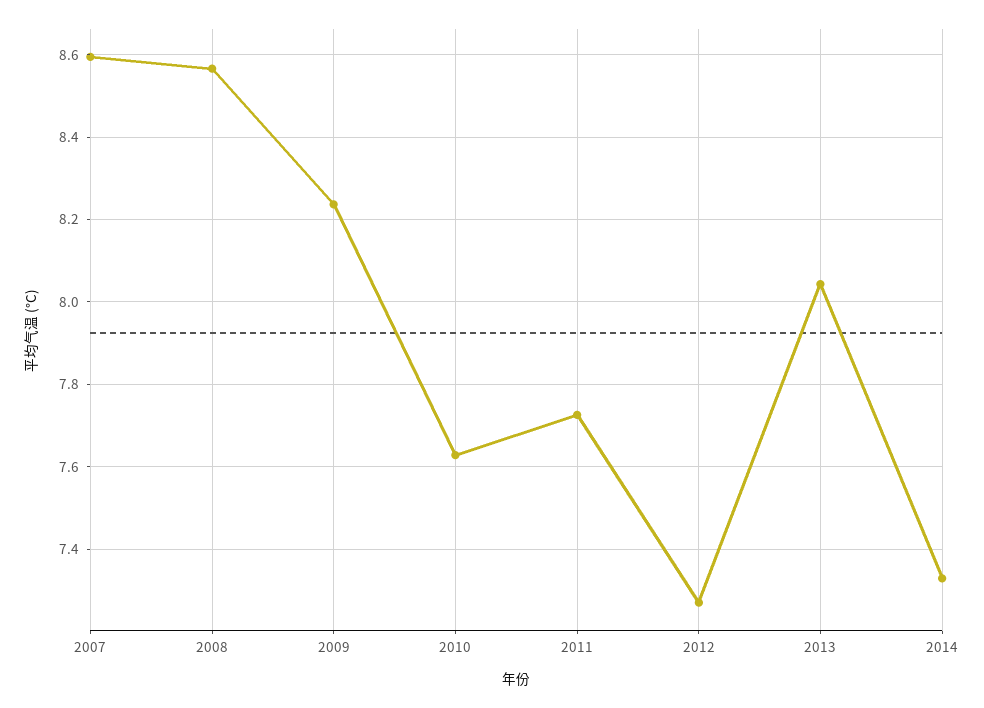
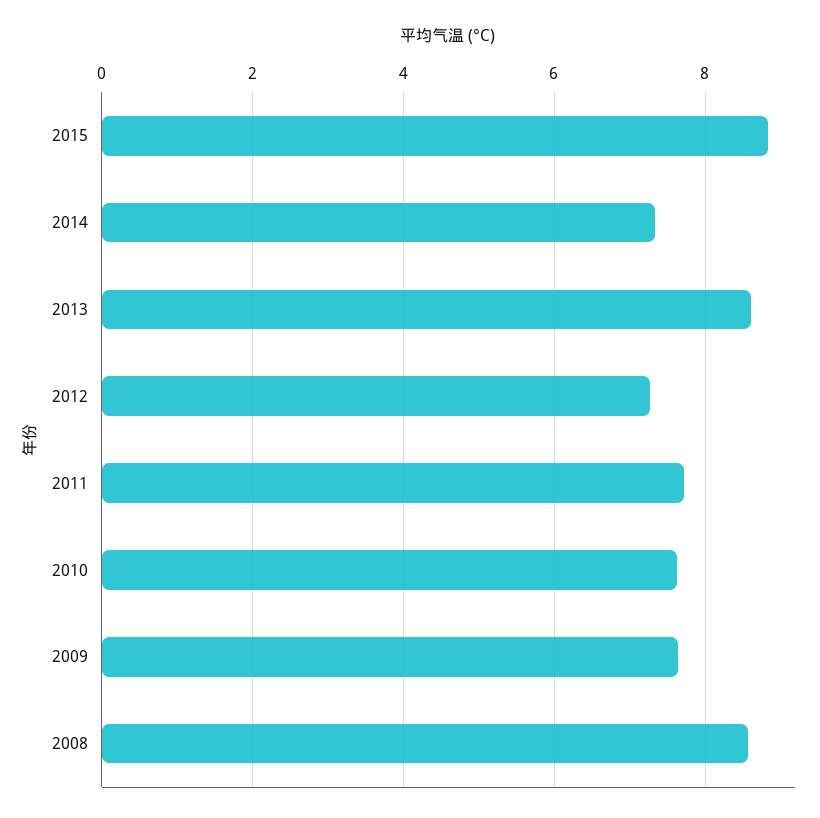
2007: 8.6 -> none
2009: 8.24 -> 7.6
2013: 8.04 -> 8.6
2015: none -> 8.8

